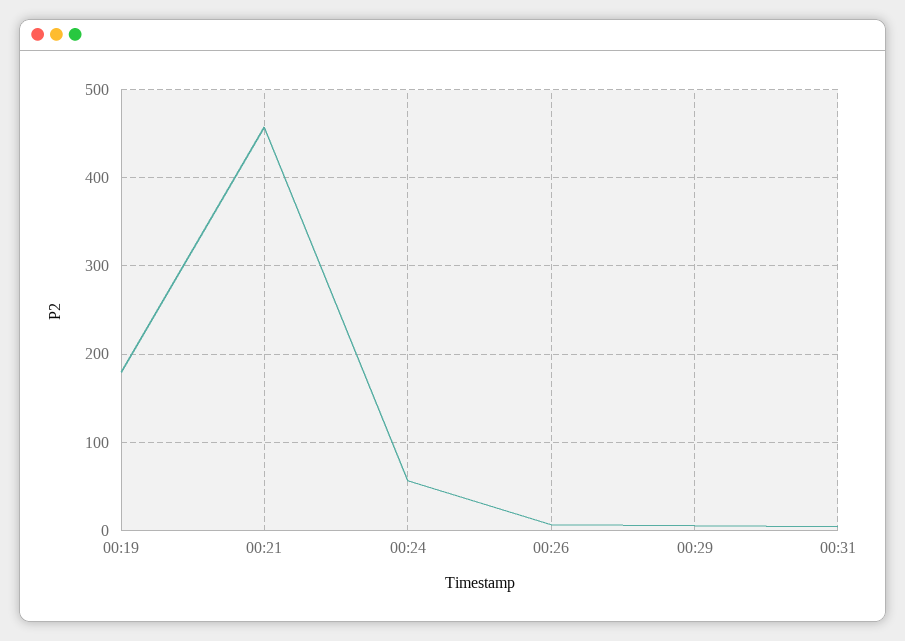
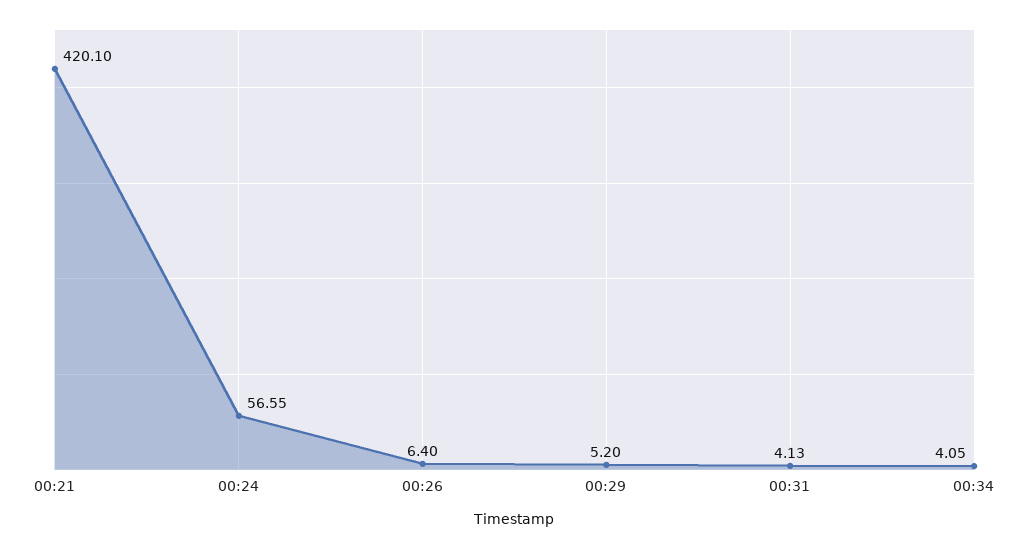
00:19: 180 -> none
00:21: 460 -> 420.1
00:34: none -> 4.05

